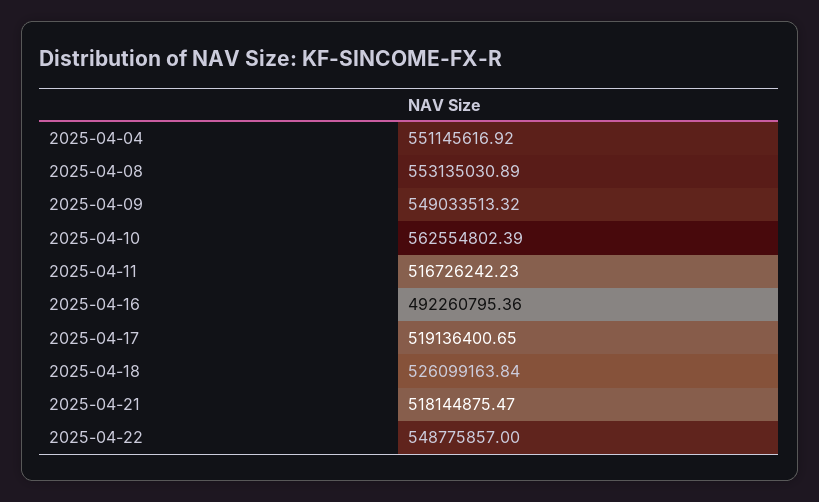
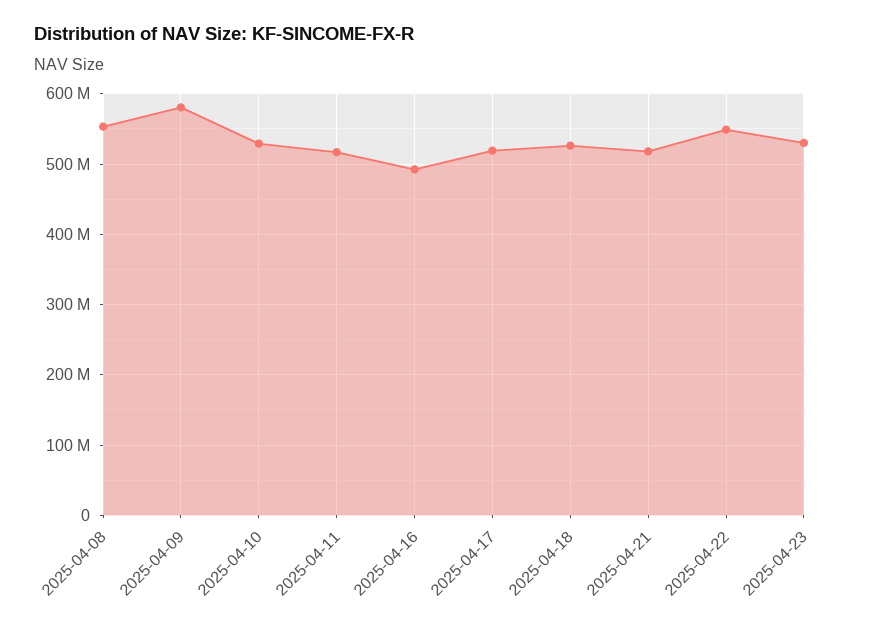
2025-04-04: 551145616.92 -> none
2025-04-09: 549033513.32 -> 580000000
2025-04-10: 562554802.39 -> 530000000
2025-04-23: none -> 530000000

